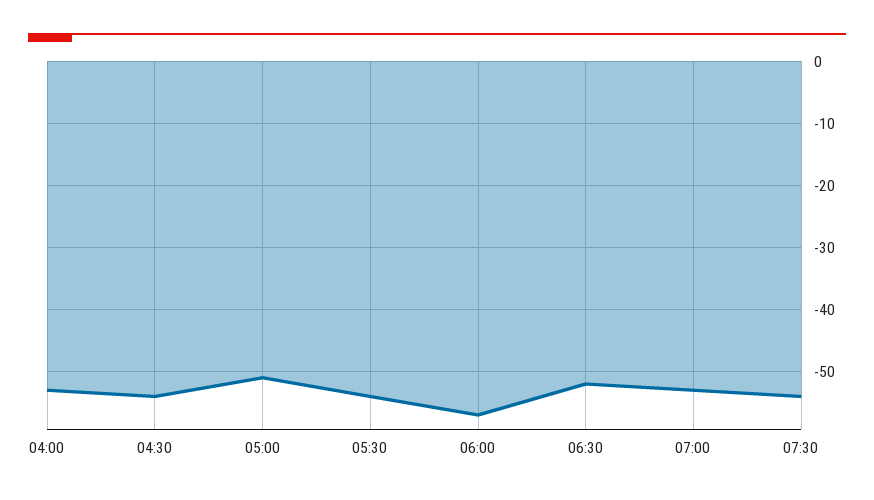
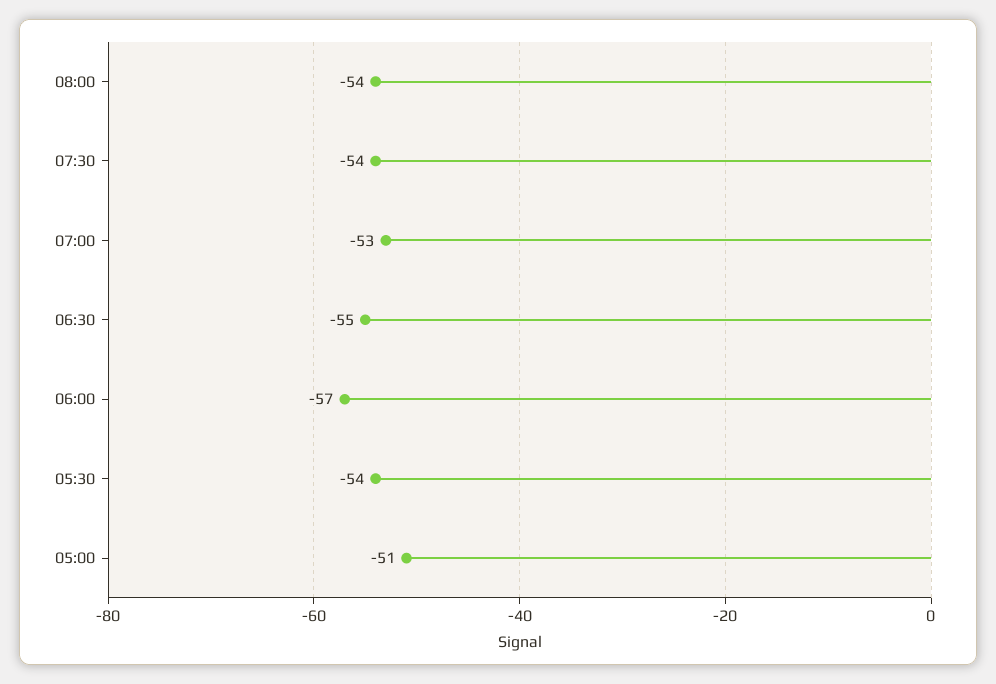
04:00: -53 -> none
04:30: -54 -> none
06:30: -52 -> -55
08:00: none -> -54

